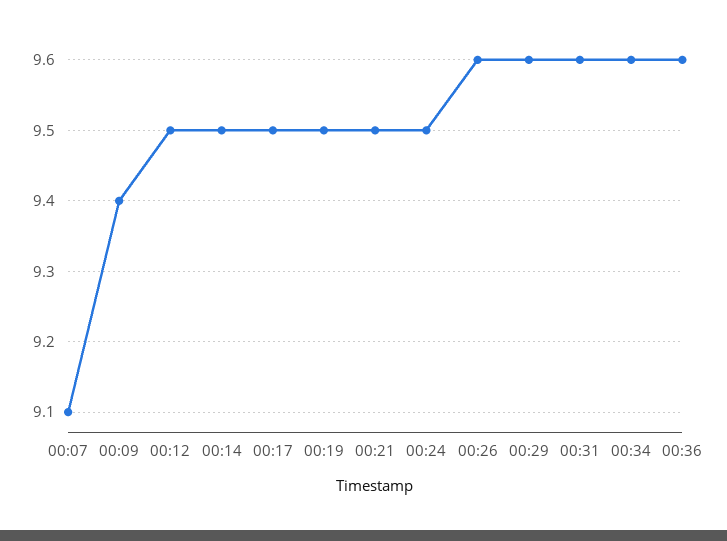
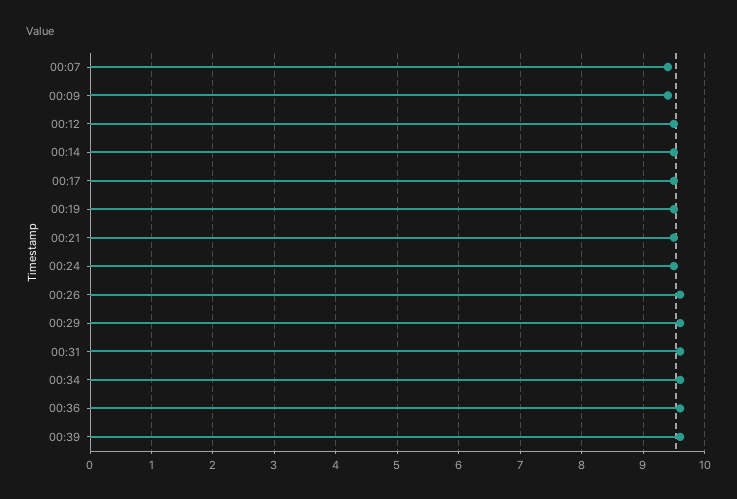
00:07: 9.1 -> 9.4
00:39: none -> 9.6

